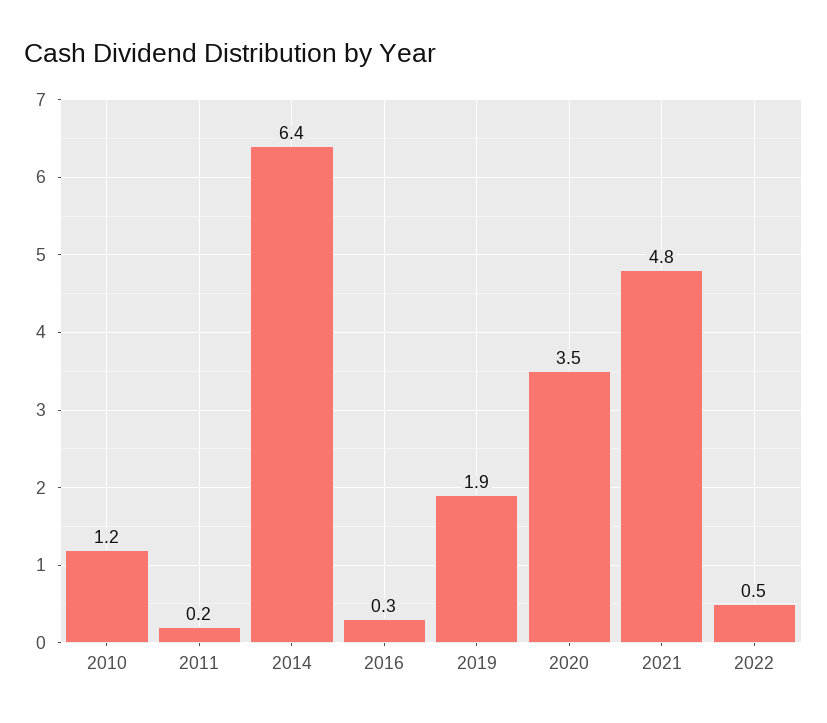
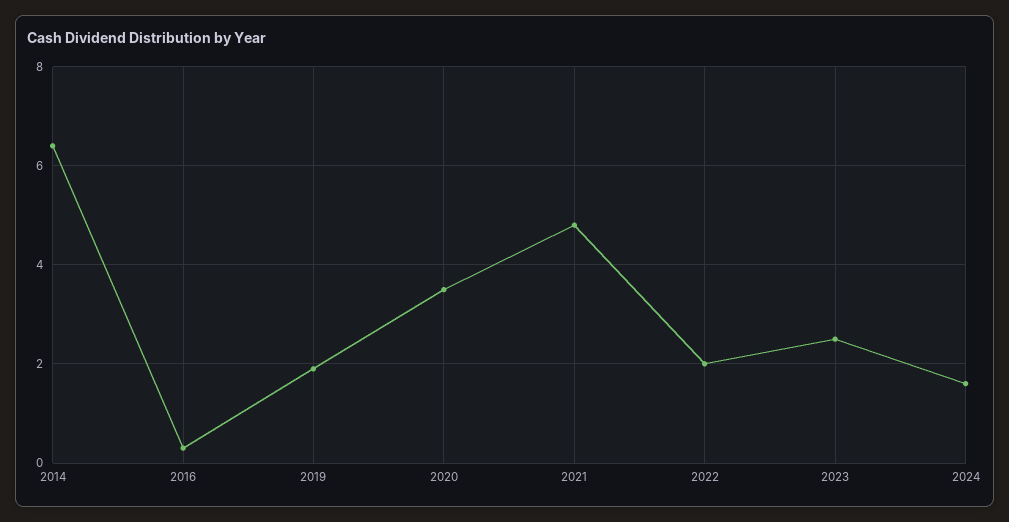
2010: 1.2 -> none
2011: 0.2 -> none
2022: 0.5 -> 2
2023: none -> 2.5
2024: none -> 1.5

